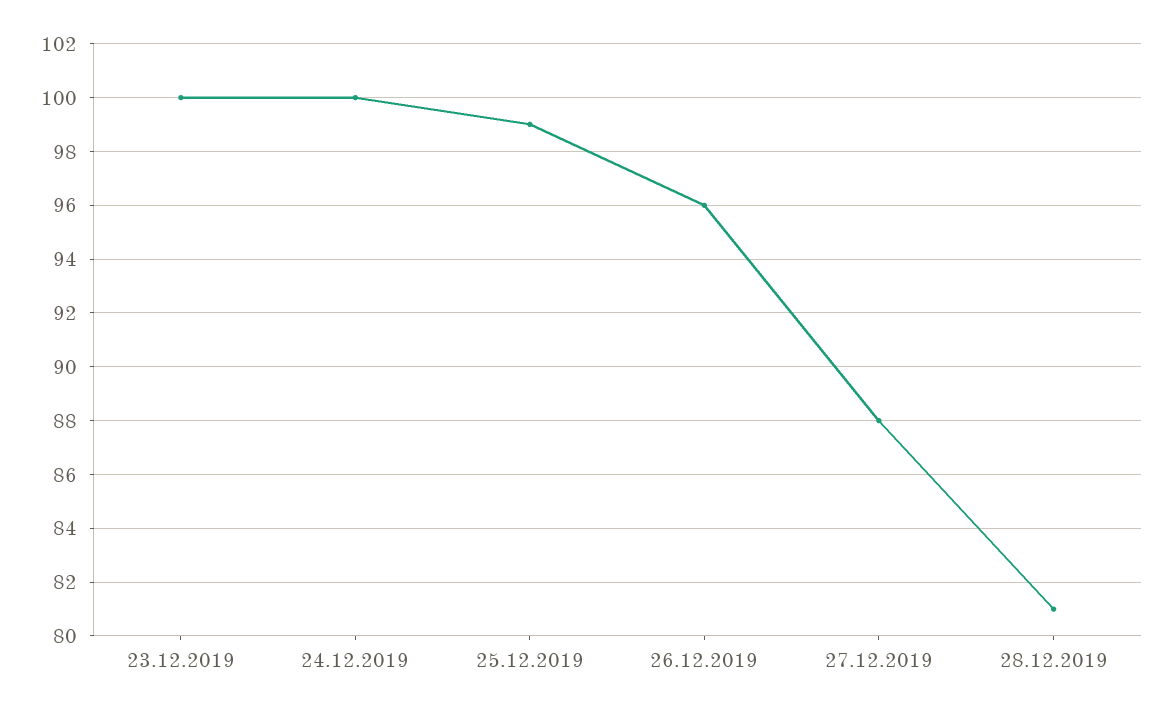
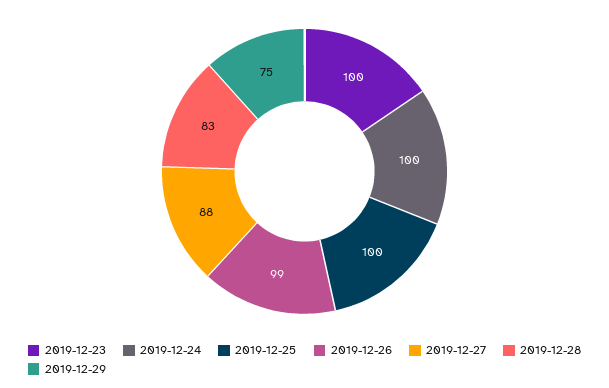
25.12.2019: 99 -> 100
26.12.2019: 96 -> 99
28.12.2019: 81 -> 83
2019-12-29: none -> 75

